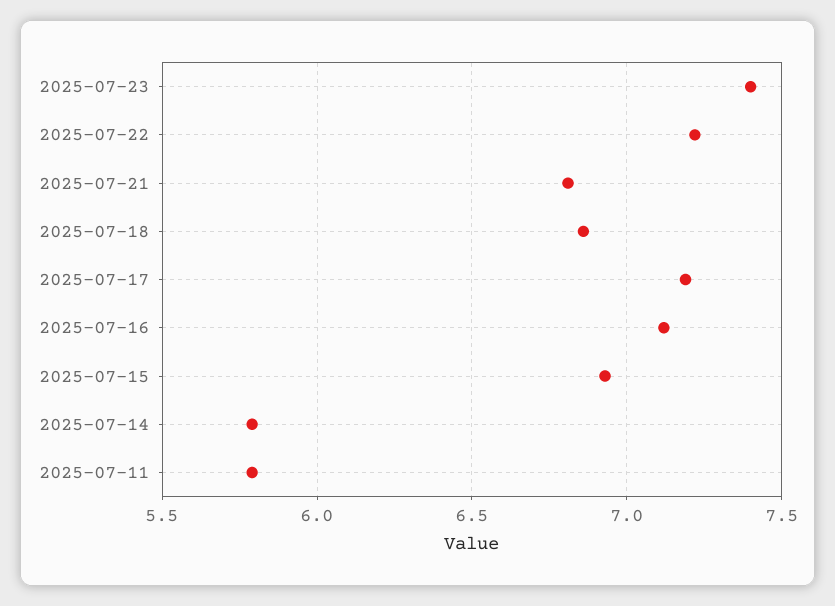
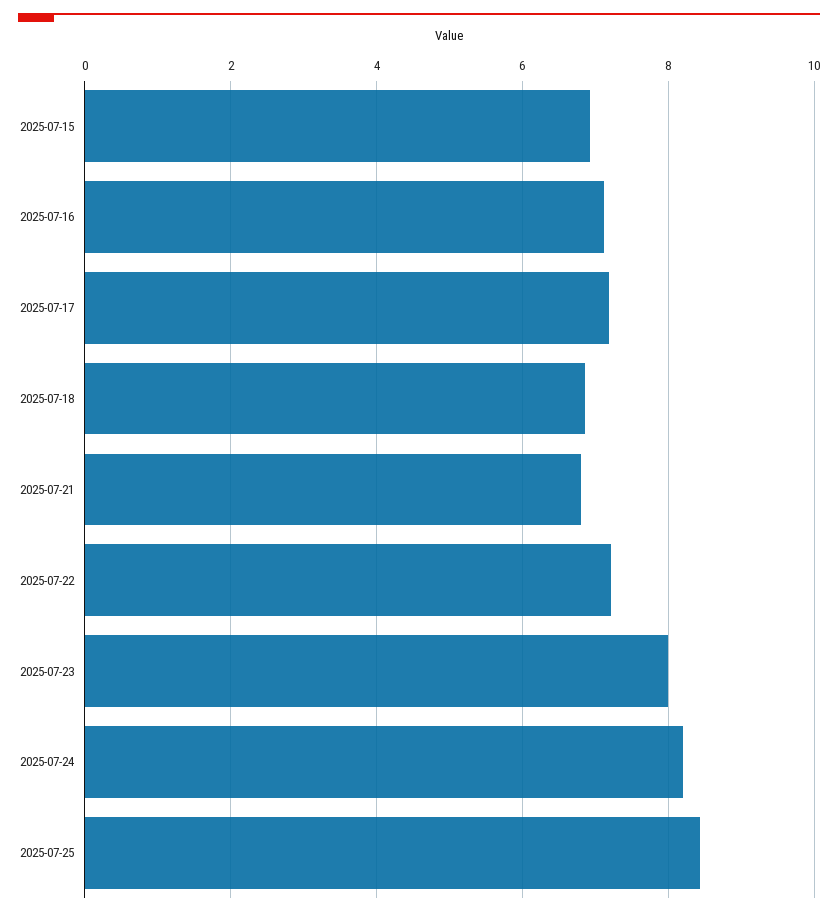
2025-07-23: 7.4 -> 8
2025-07-14: 5.8 -> none
2025-07-11: 5.8 -> none
2025-07-24: none -> 8.2
2025-07-25: none -> 8.4

